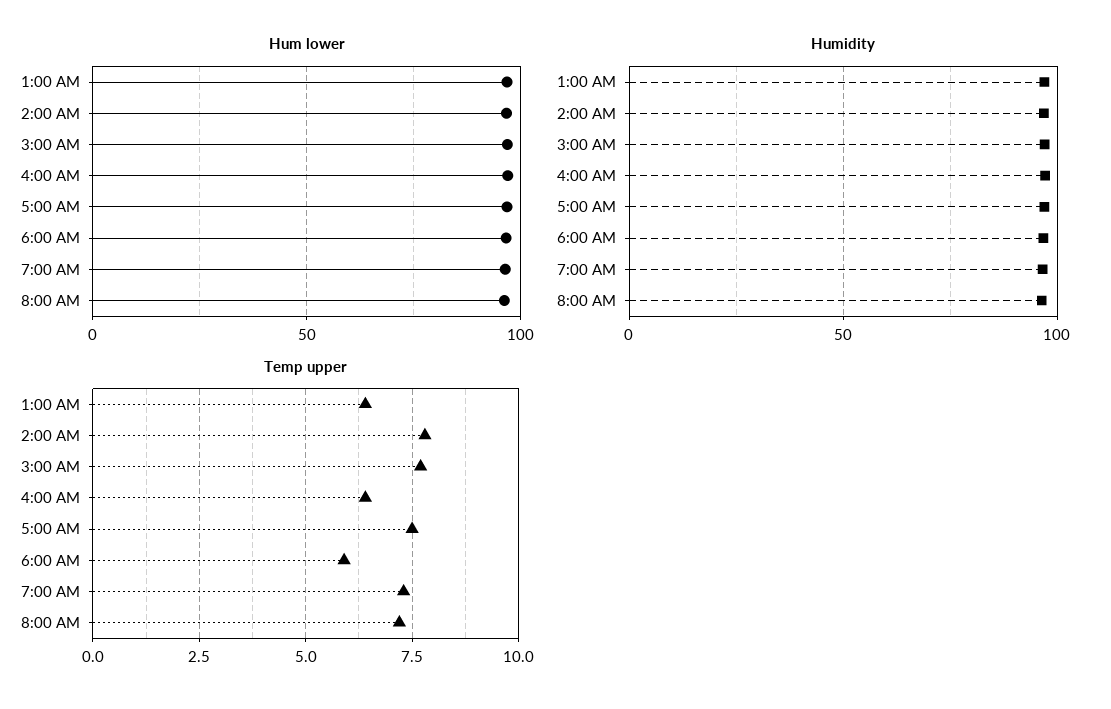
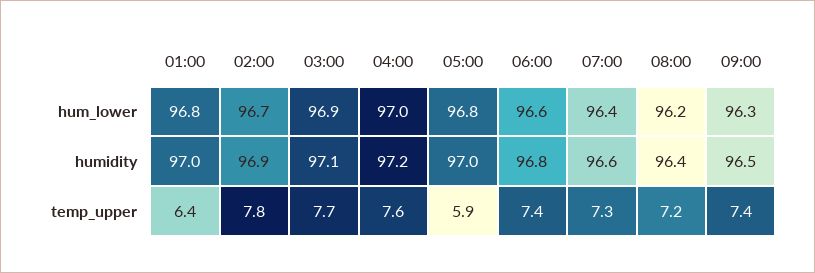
Temp upper, 4:00 AM: 6.5 -> 7.6
Temp upper, 5:00 AM: 7.5 -> 5.9
Temp upper, 6:00 AM: 6 -> 7.4
Hum lower, 09:00: none -> 96.3
Humidity, 09:00: none -> 96.5
Temp upper, 09:00: none -> 7.4

